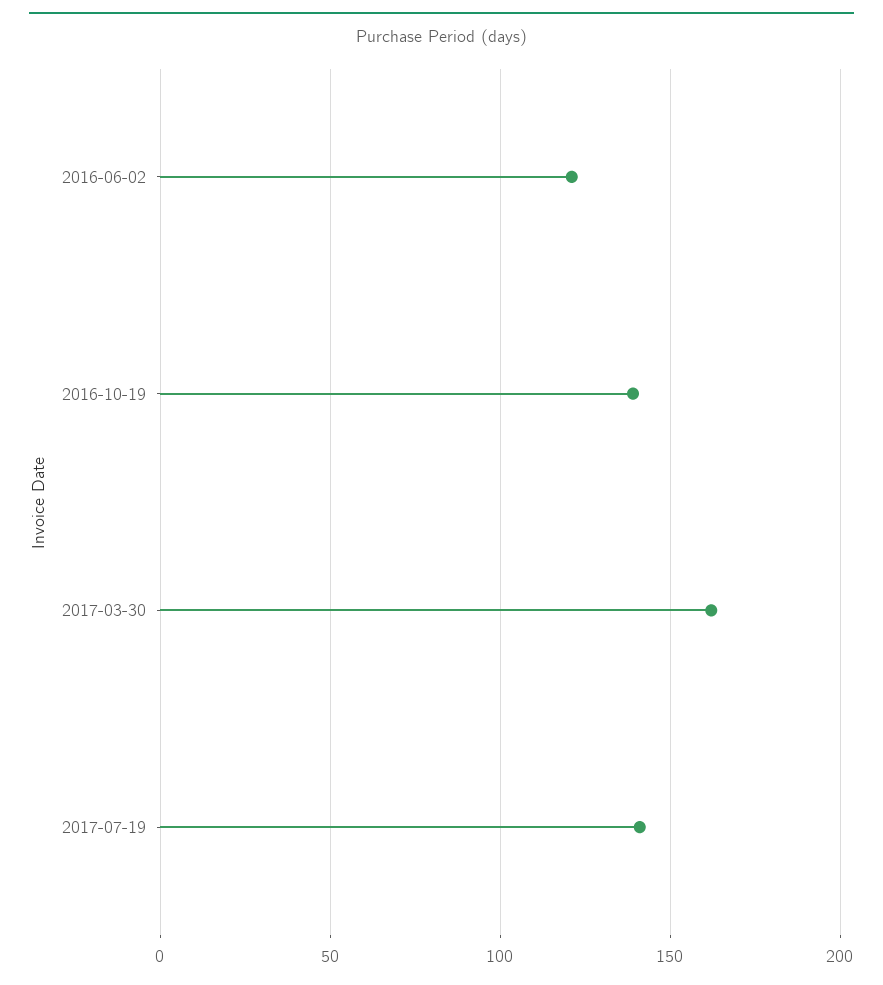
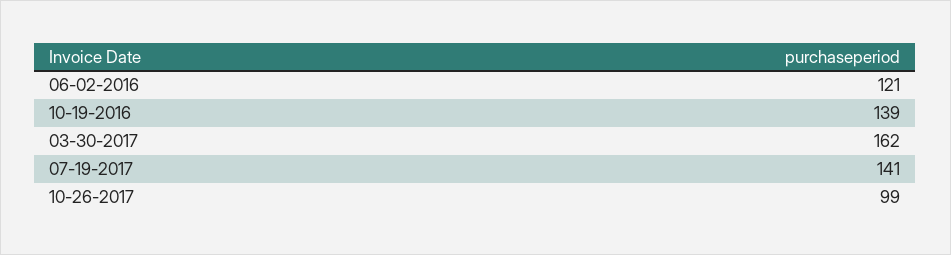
10-26-2017: none -> 99

